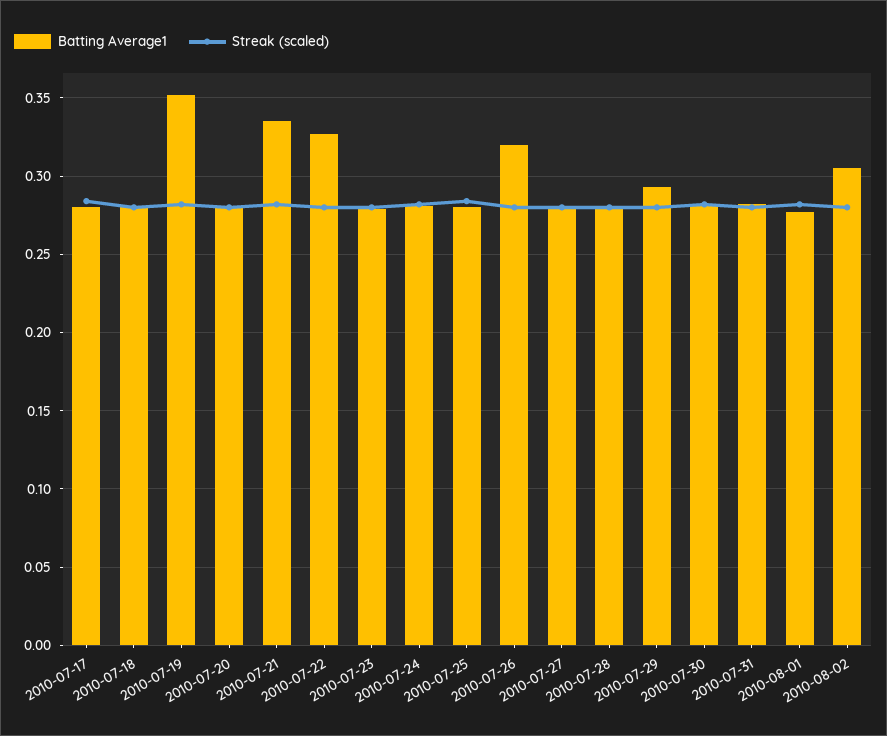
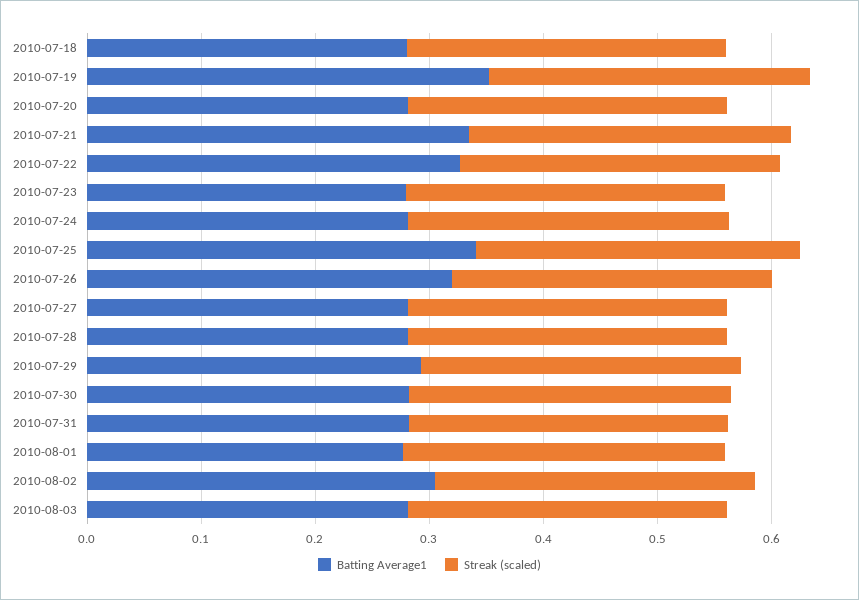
Batting Average1, 2010-07-17: 0.28 -> none
Streak (scaled), 2010-07-17: 0.285 -> none
Batting Average1, 2010-07-25: 0.28 -> 0.34
Batting Average1, 2010-08-03: none -> 0.28
Streak (scaled), 2010-08-03: none -> 0.28

